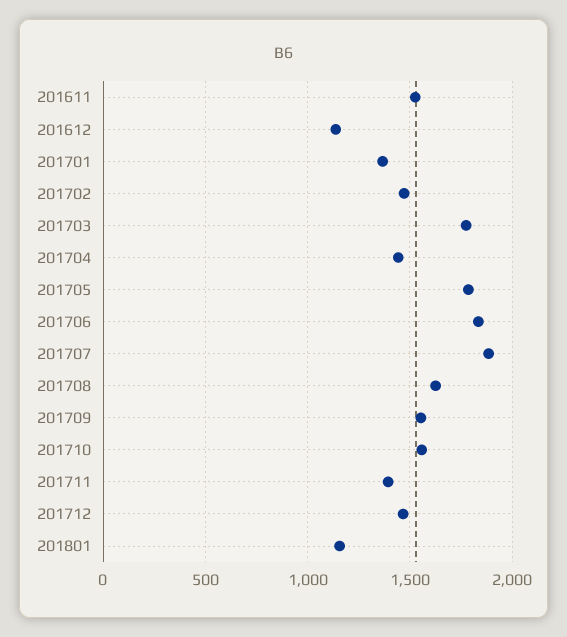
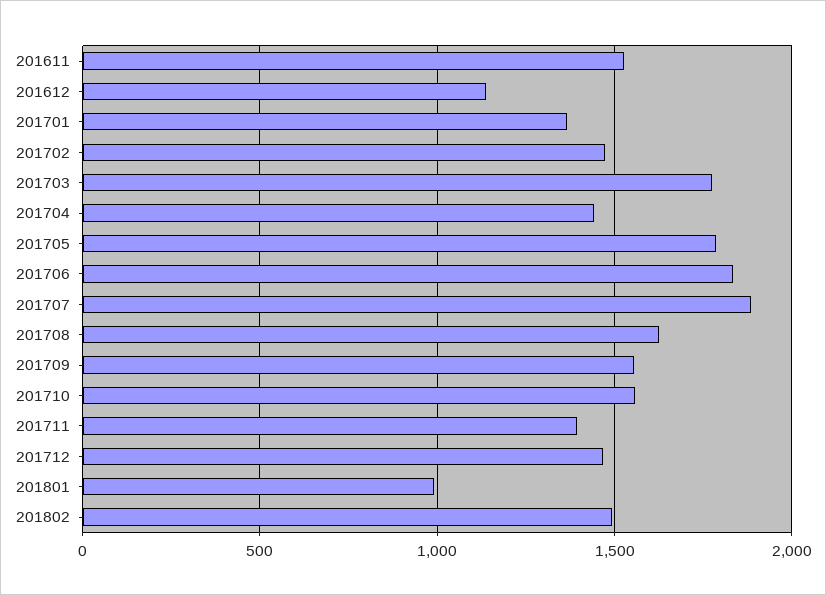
201801: 1150 -> 1000
201802: none -> 1500

